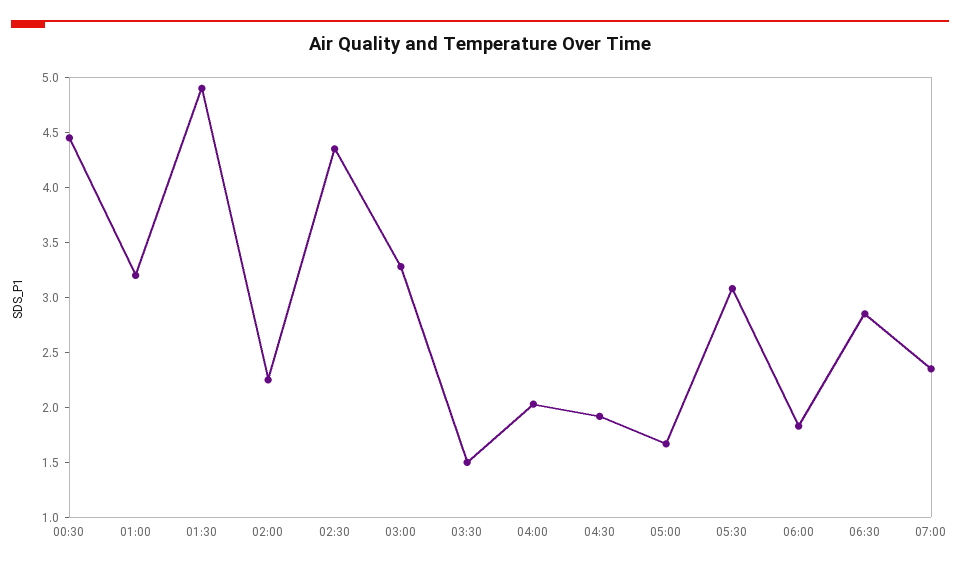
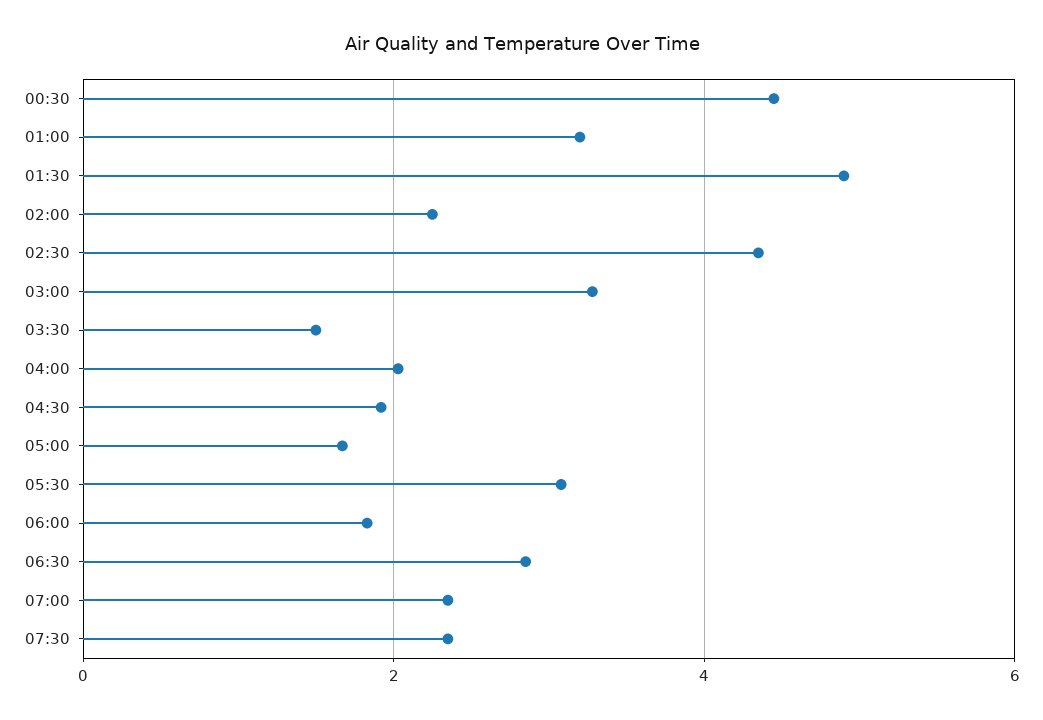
07:30: none -> 2.4

